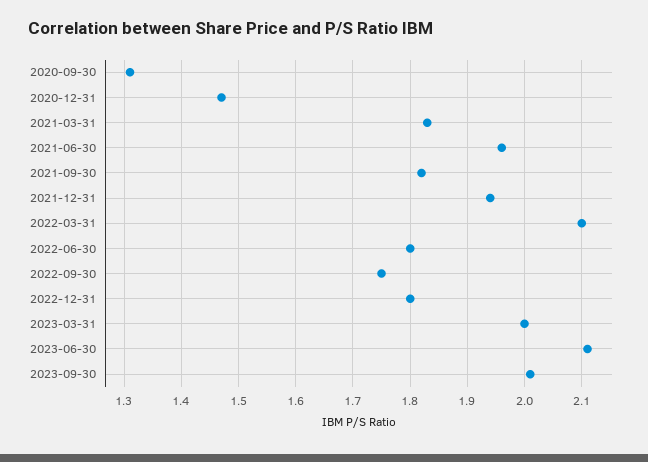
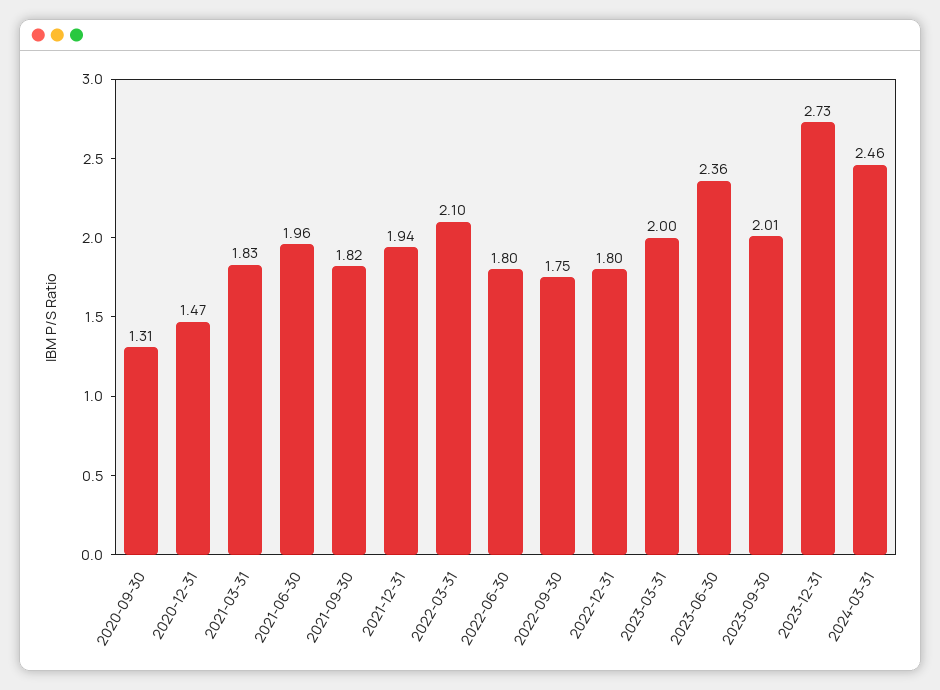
2023-06-30: 2.1 -> 2.36
2023-12-31: none -> 2.73
2024-03-31: none -> 2.46

